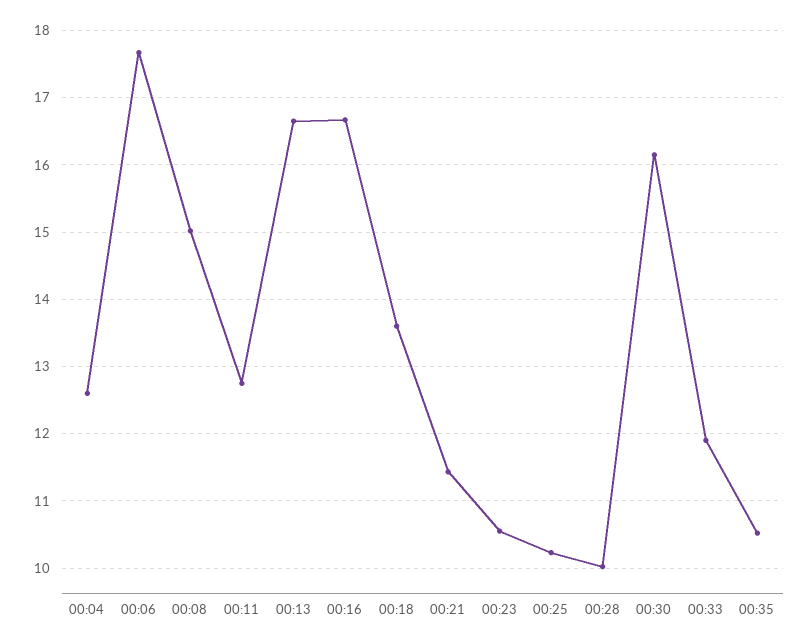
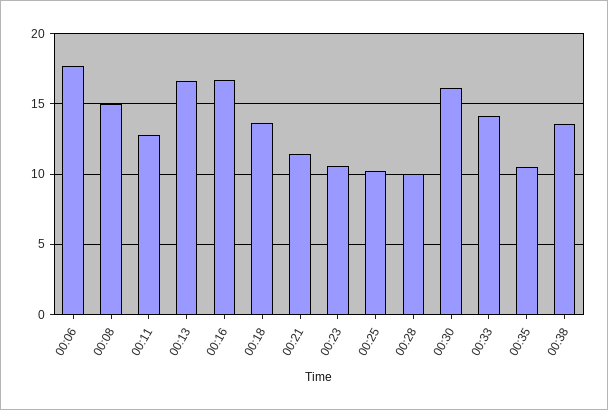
00:04: 12.6 -> none
00:33: 11.9 -> 14
00:38: none -> 13.5

